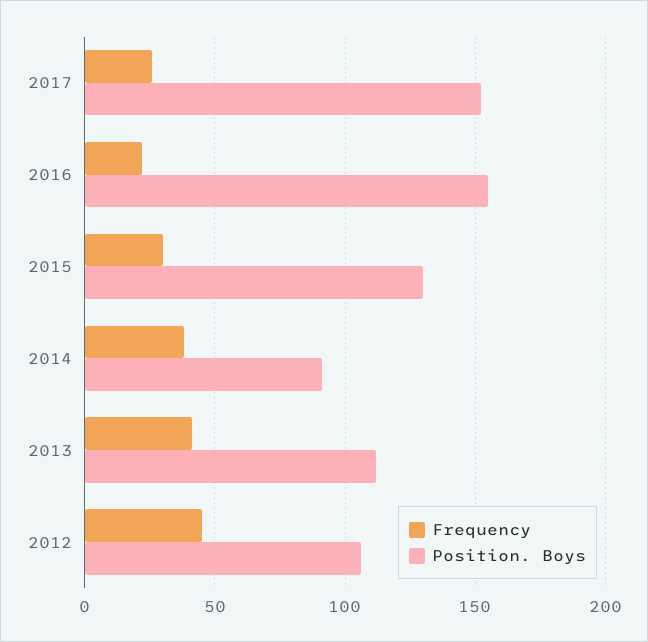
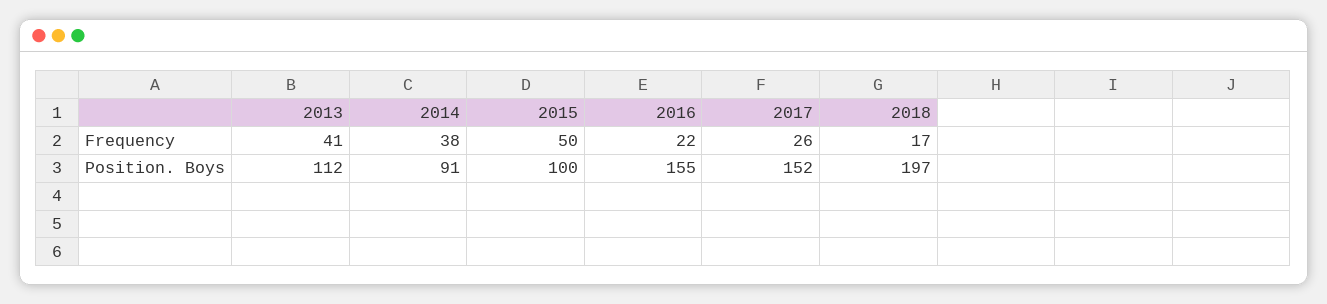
Frequency, 2015: 30 -> 50
Position. Boys, 2015: 130 -> 100
Frequency, 2012: 45 -> none
Position. Boys, 2012: 105 -> none
Frequency, 2018: none -> 17
Position. Boys, 2018: none -> 197

